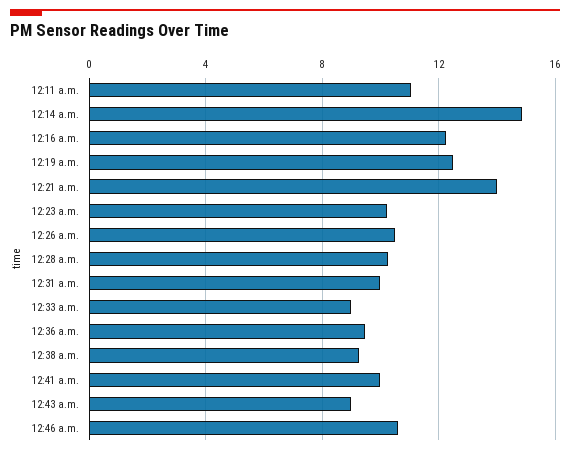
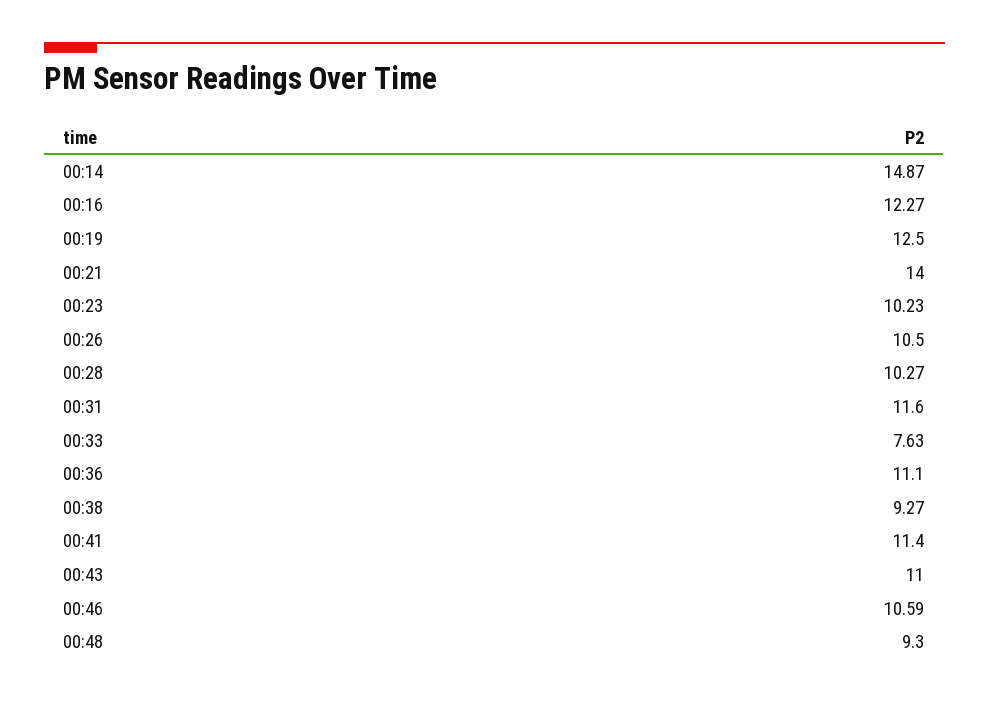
12:11 a.m.: 11 -> none
12:31 a.m.: 10 -> 11.6
12:33 a.m.: 9 -> 7.63
12:36 a.m.: 9.5 -> 11.1
12:41 a.m.: 10 -> 11.4
12:43 a.m.: 9 -> 11
00:48: none -> 9.3

